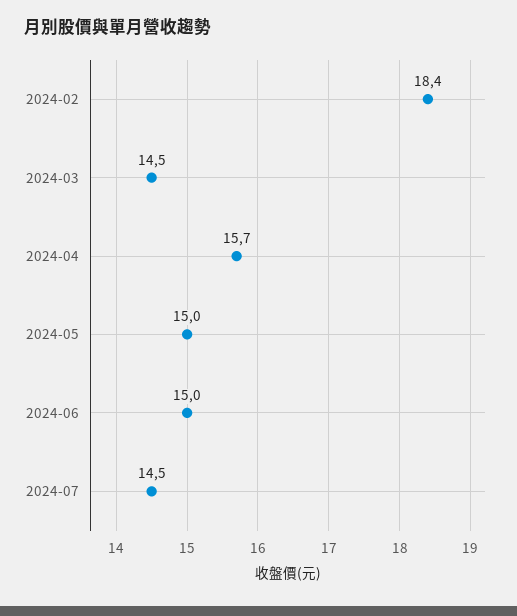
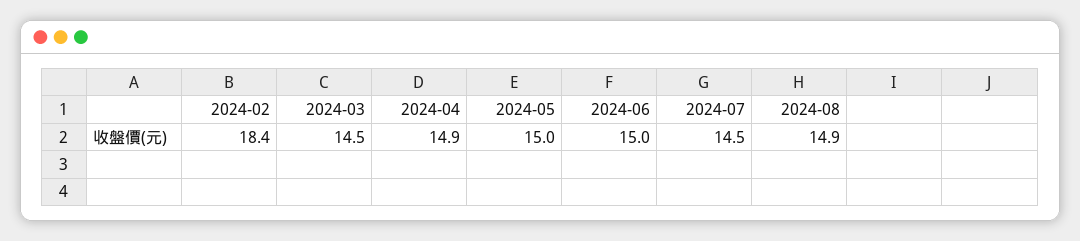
2024-04: 15.7 -> 14.9
2024-08: none -> 14.9

